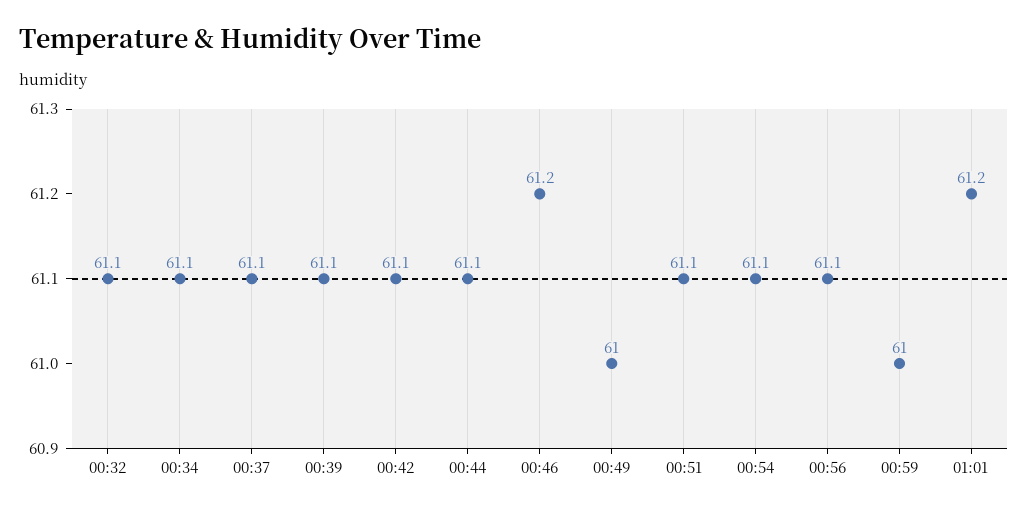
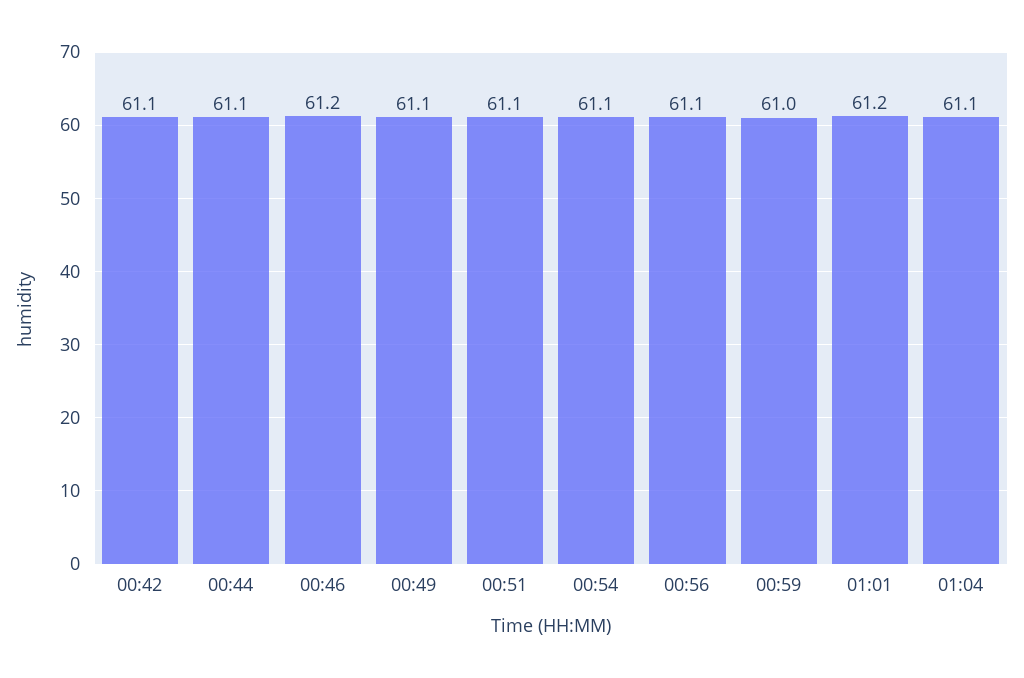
00:32: 61.1 -> none
00:34: 61.1 -> none
00:37: 61.1 -> none
00:39: 61.1 -> none
00:49: 61 -> 61.1
01:04: none -> 61.1

